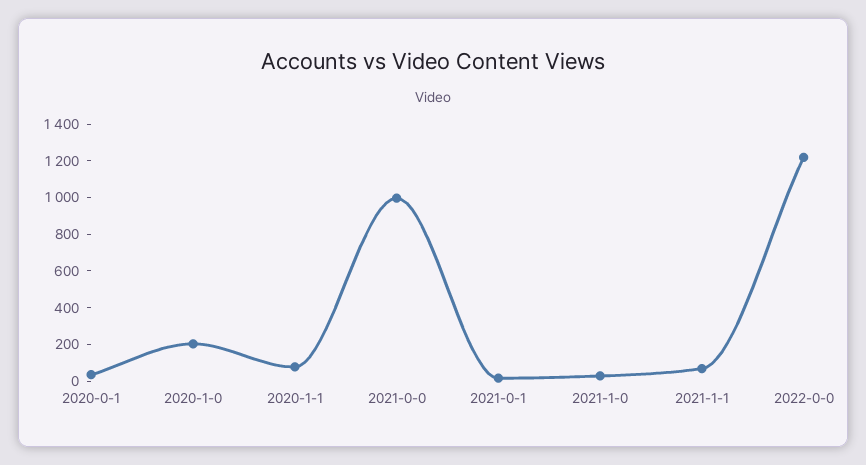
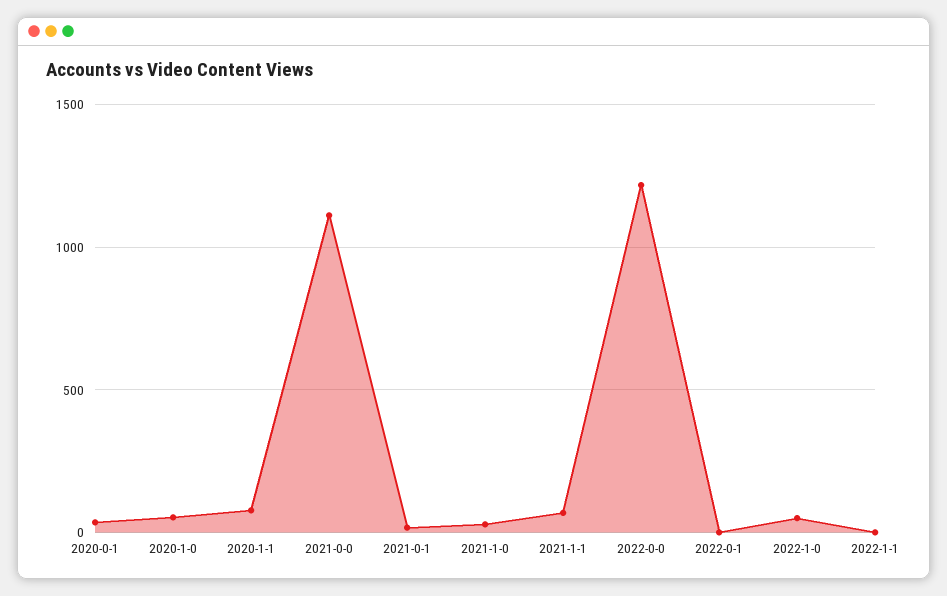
2020-1-0: 200 -> 50
2021-0-0: 1000 -> 1100
2022-0-1: none -> 0
2022-1-0: none -> 50
2022-1-1: none -> 0

